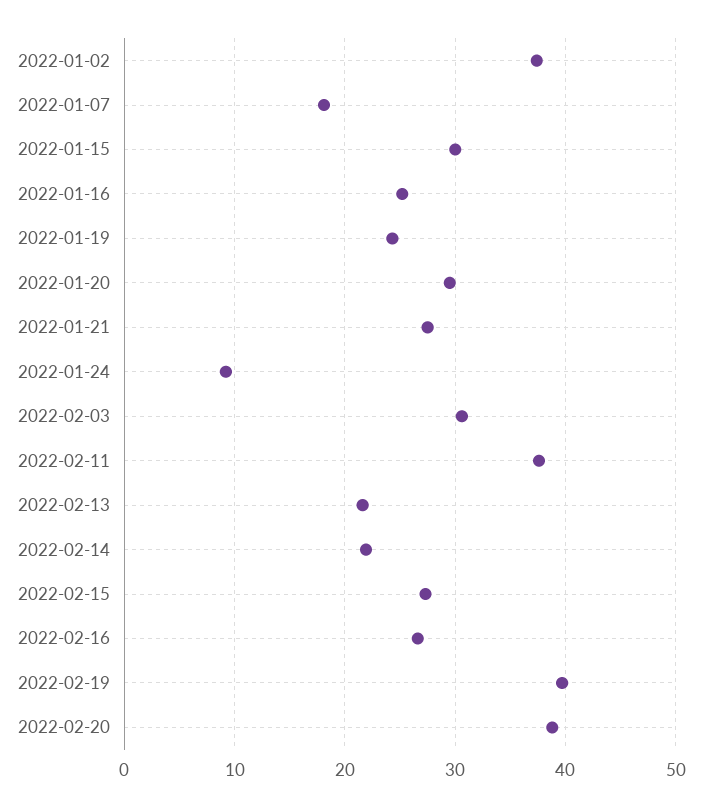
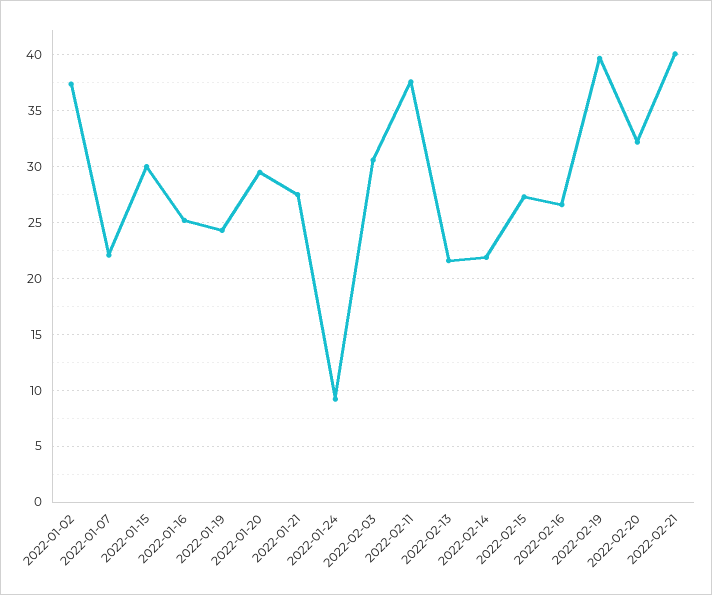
2022-01-07: 18 -> 22
2022-02-20: 39 -> 32
2022-02-21: none -> 40

